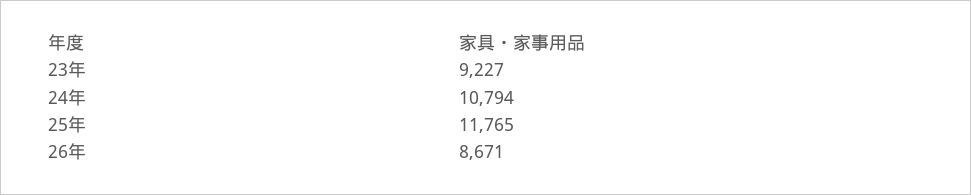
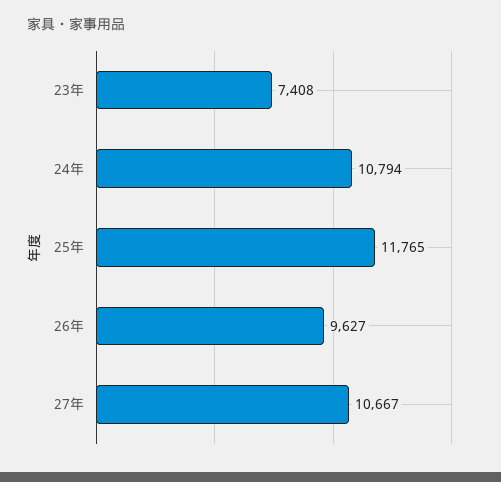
23年: 9227 -> 7408
26年: 8671 -> 9627
27年: none -> 10667

